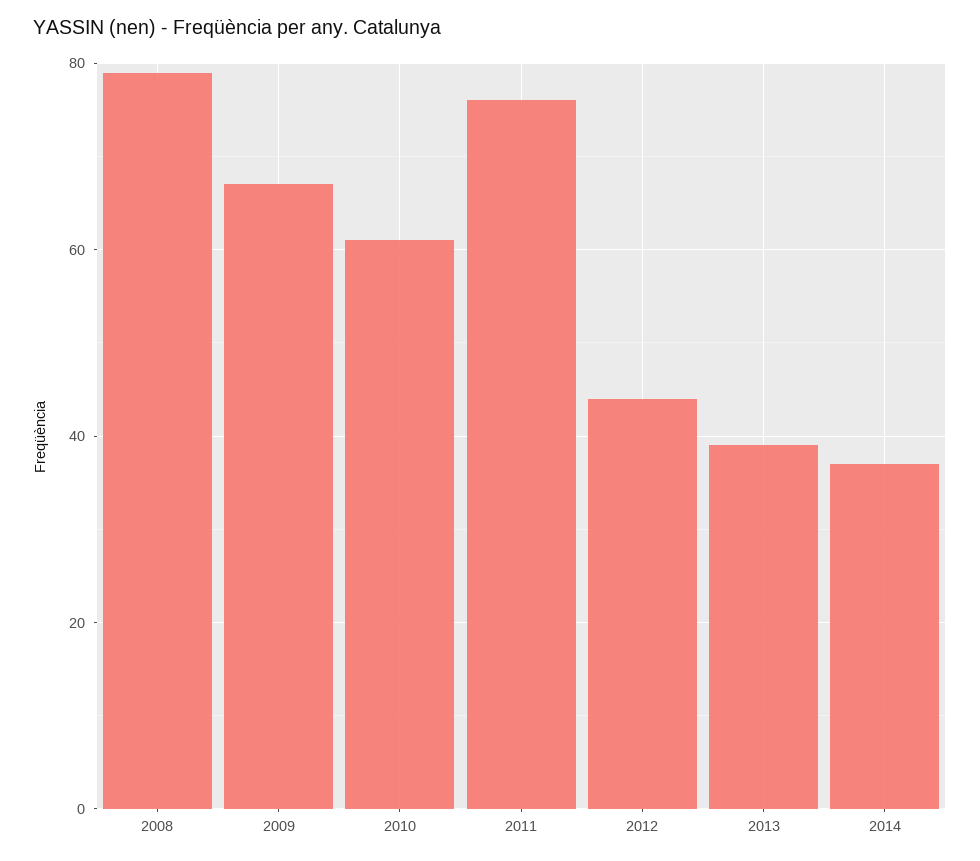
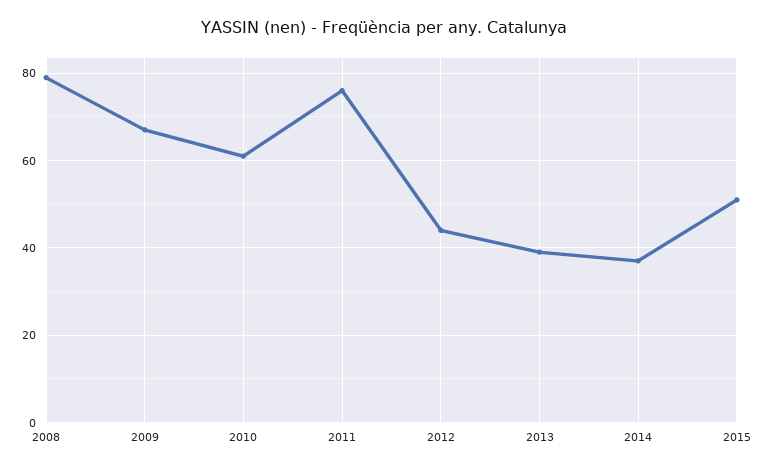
2015: none -> 50

